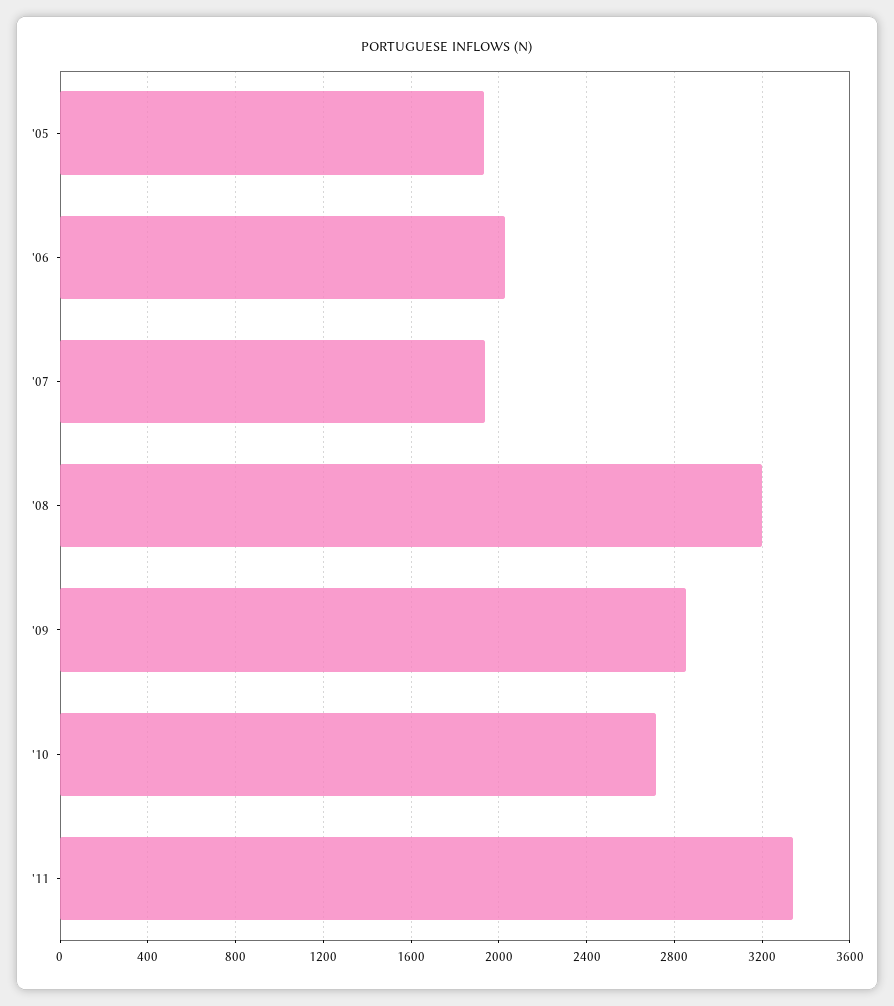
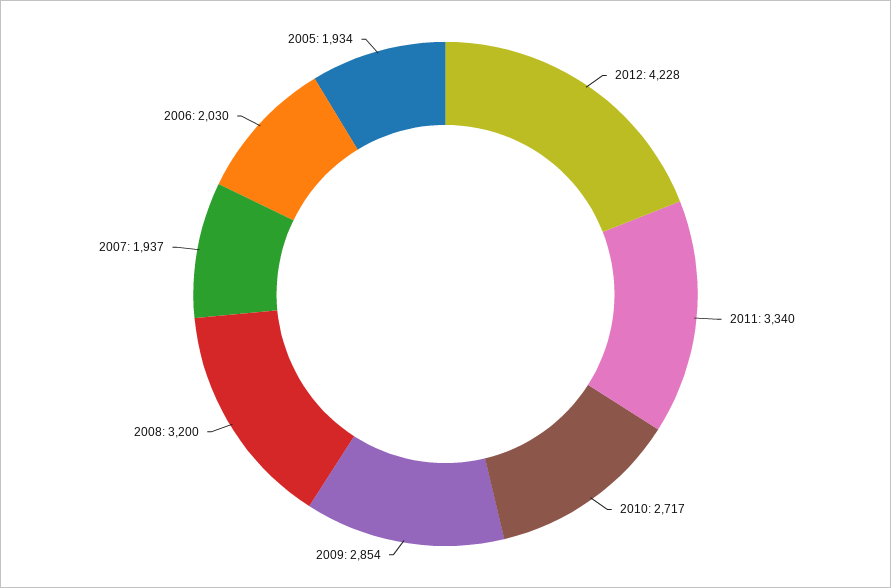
2012: none -> 4228

